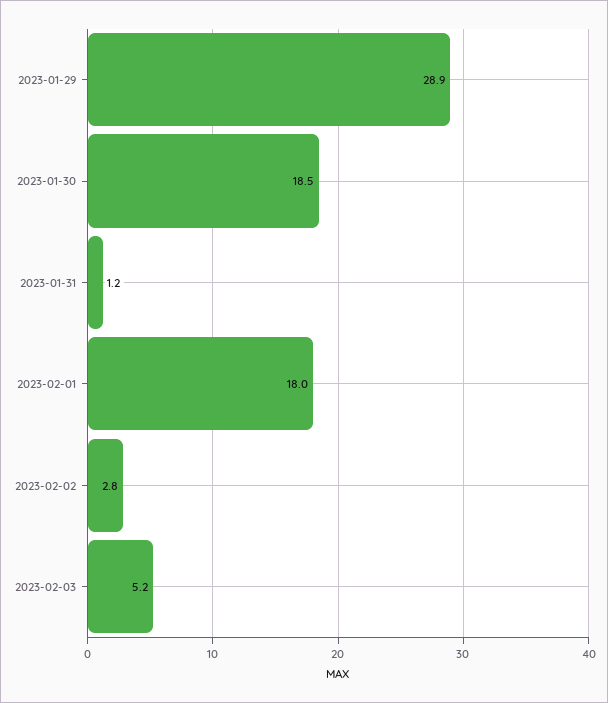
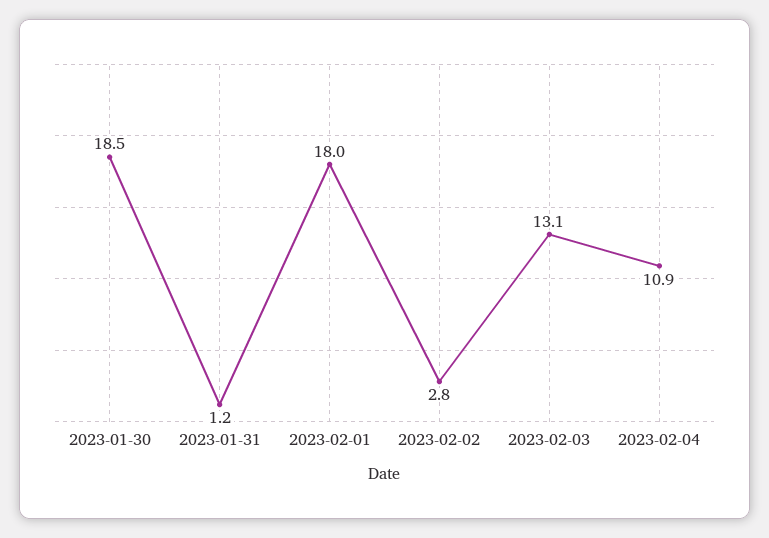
2023-01-29: 28.9 -> none
2023-02-03: 5.2 -> 13.1
2023-02-04: none -> 10.9

